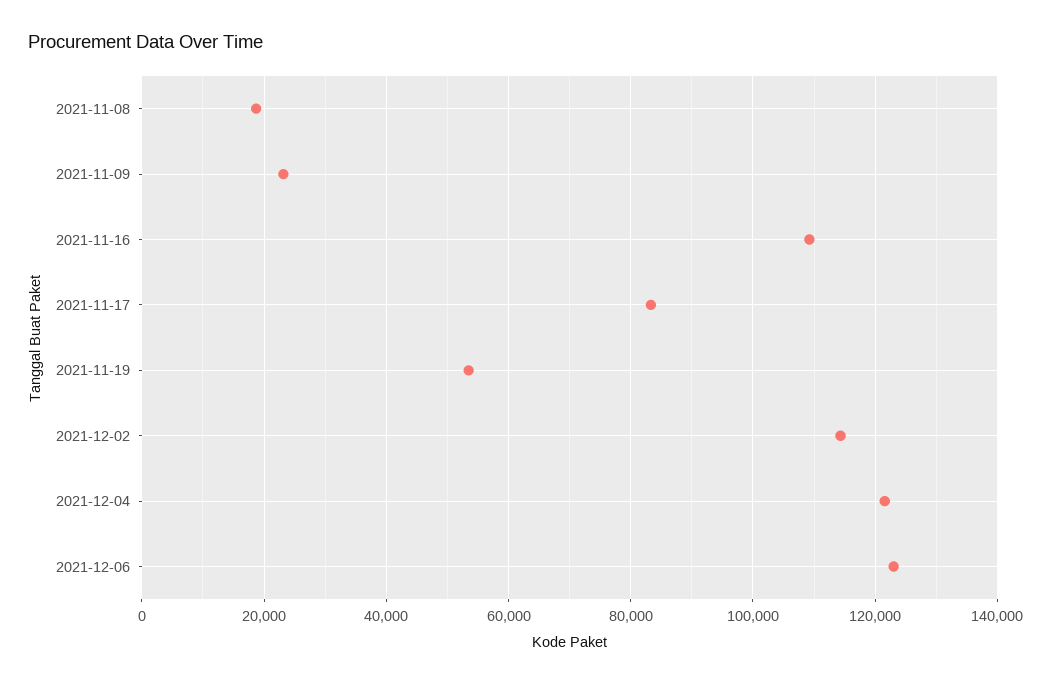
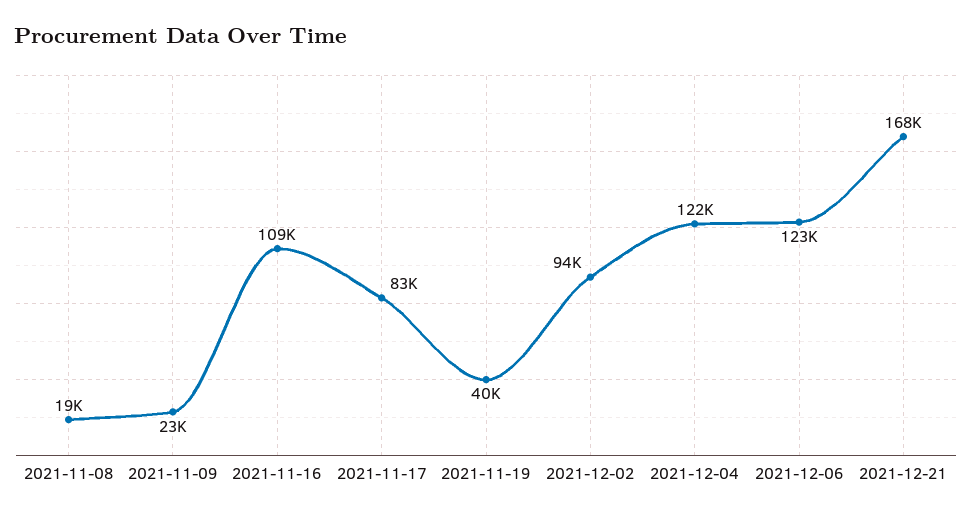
2021-11-19: 54000 -> 40000
2021-12-02: 114000 -> 94000
2021-12-21: none -> 168000

